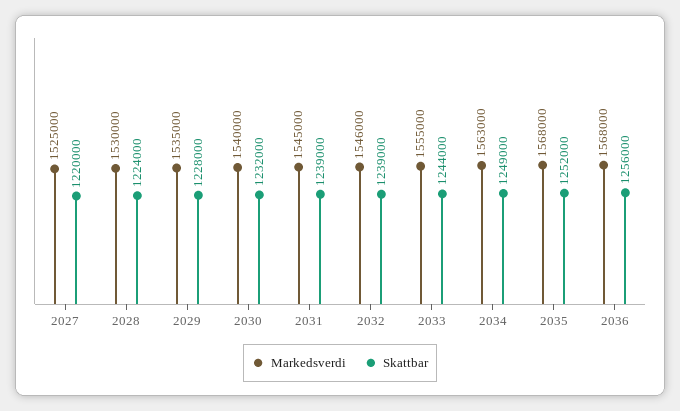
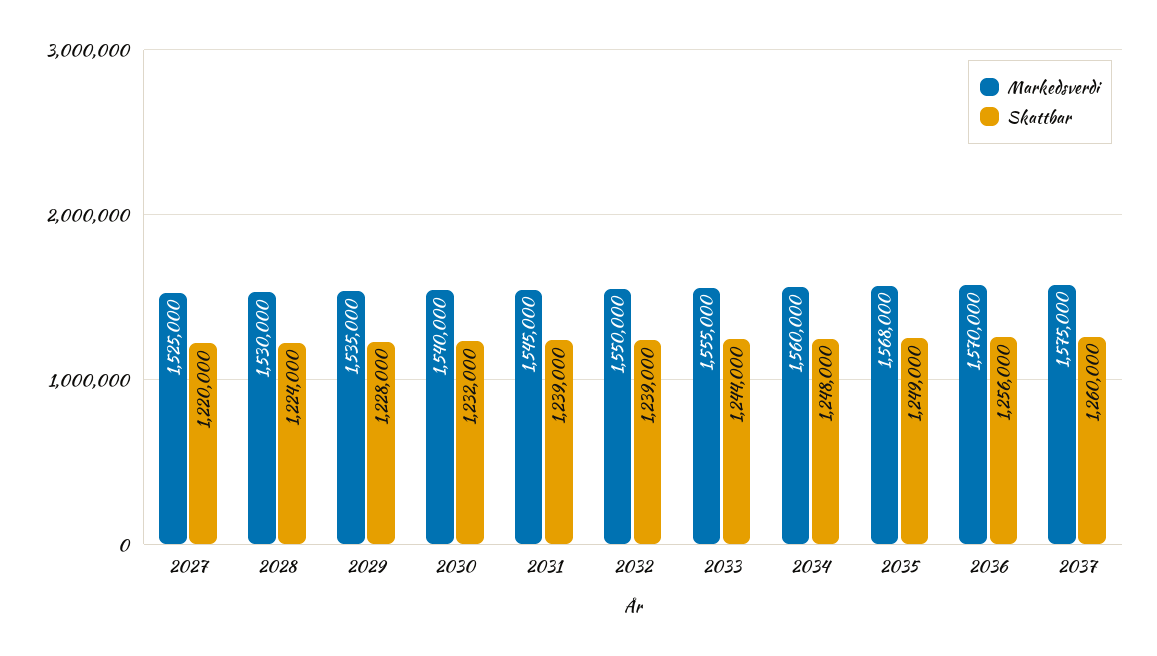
Markedsverdi, 2032: 1546000 -> 1550000
Markedsverdi, 2034: 1563000 -> 1560000
Skattbar, 2034: 1249000 -> 1248000
Skattbar, 2035: 1252000 -> 1249000
Markedsverdi, 2036: 1568000 -> 1570000
Markedsverdi, 2037: none -> 1575000
Skattbar, 2037: none -> 1260000

